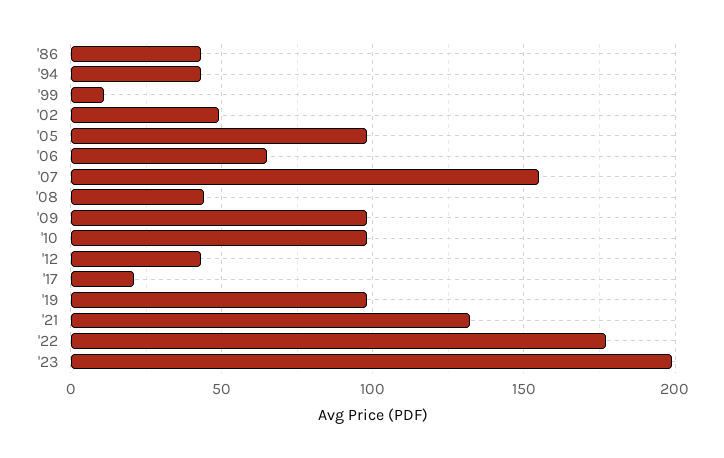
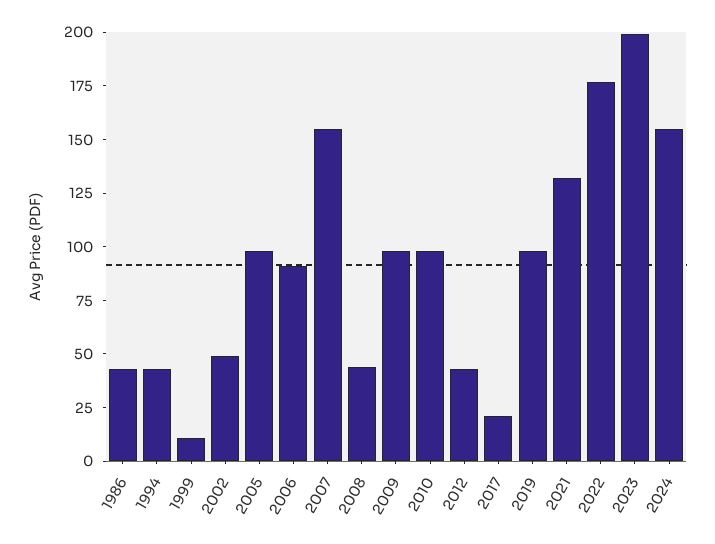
'06: 65 -> 90
2024: none -> 155

